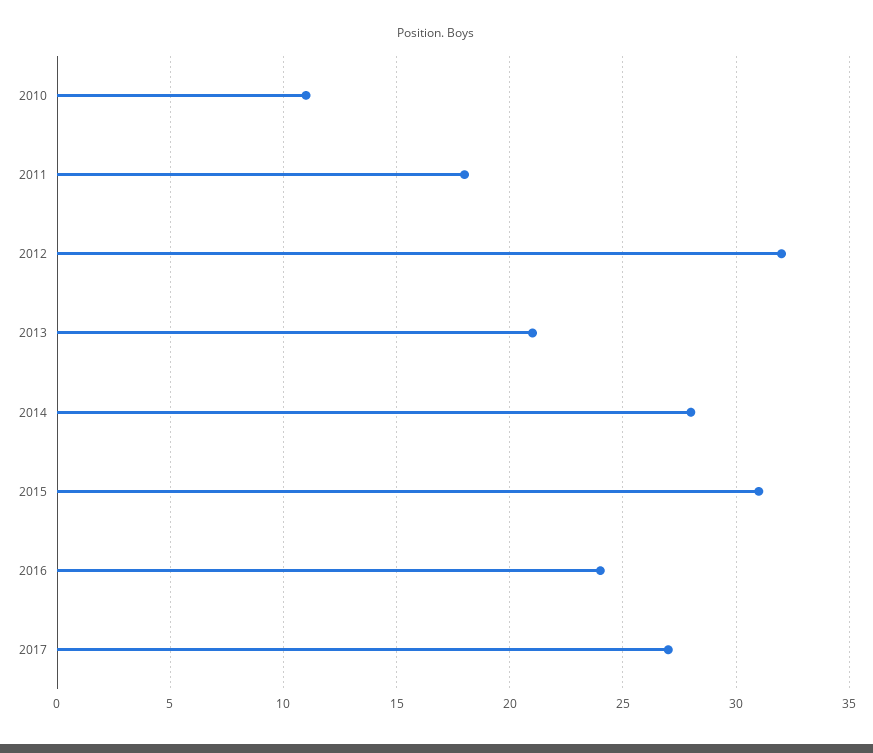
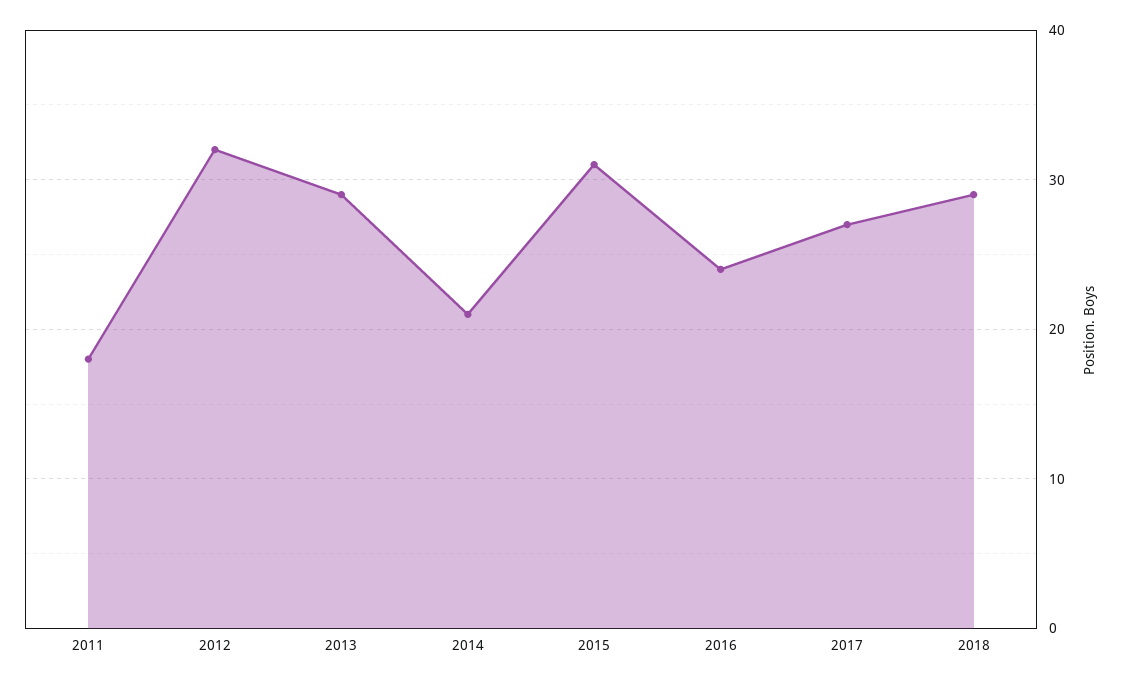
2010: 11 -> none
2013: 21 -> 29
2014: 28 -> 21
2018: none -> 29

